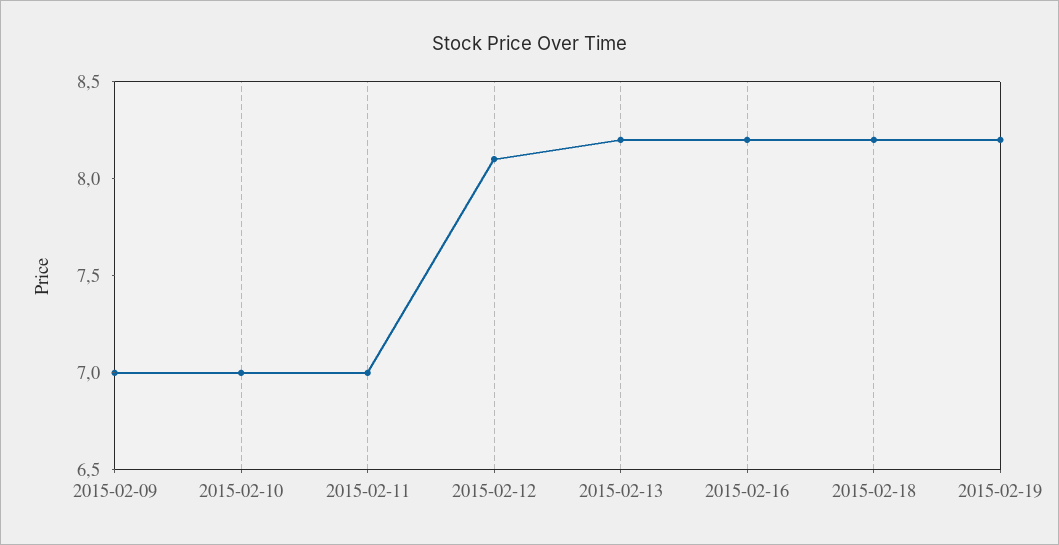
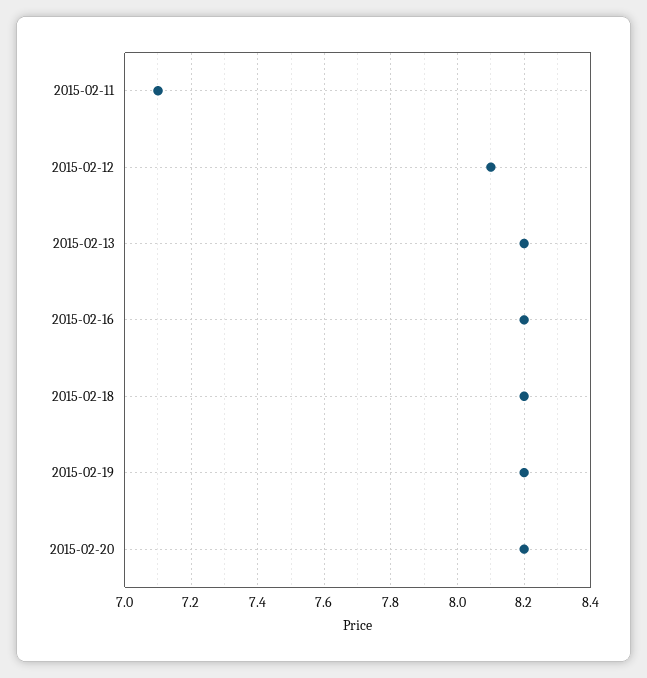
2015-02-09: 7 -> none
2015-02-10: 7 -> none
2015-02-11: 7 -> 7.1
2015-02-20: none -> 8.2

